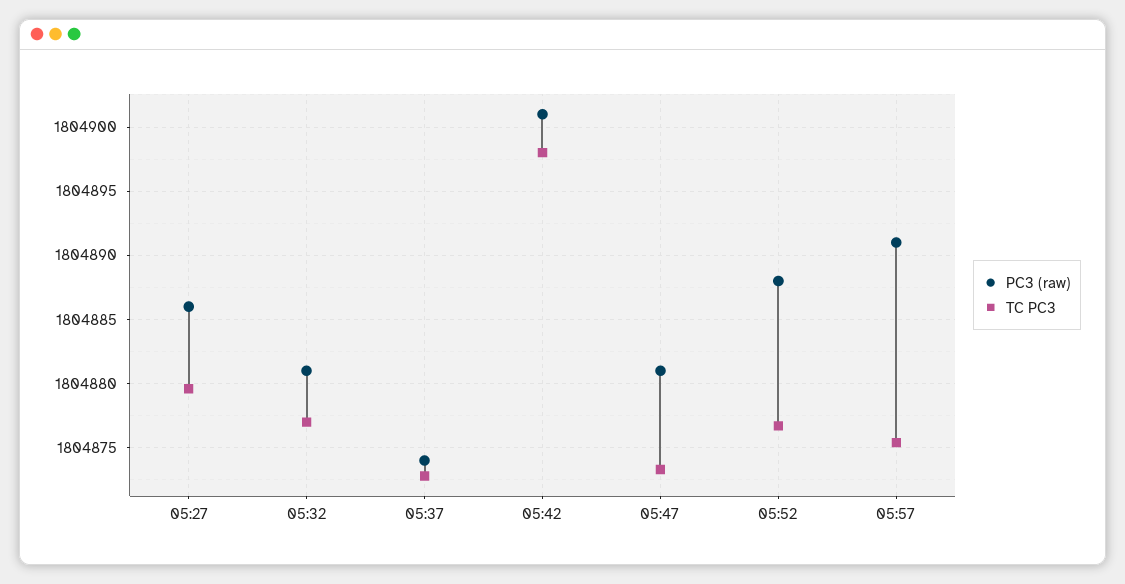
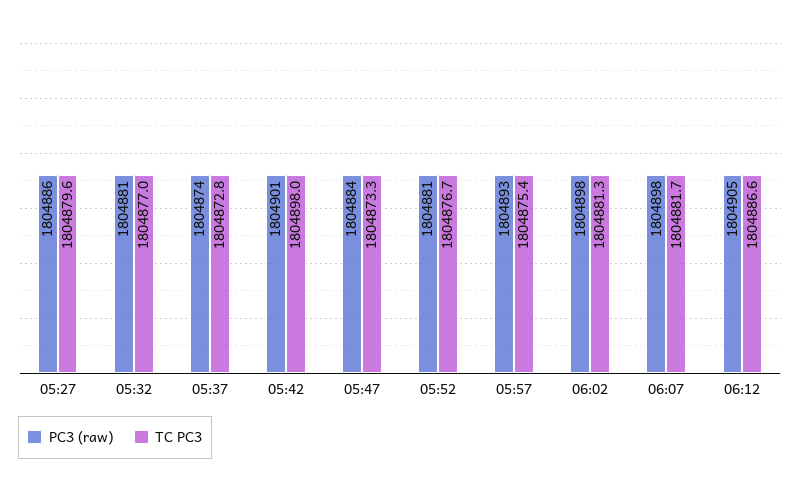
PC3 (raw), 05:47: 1804881 -> 1804884
PC3 (raw), 05:52: 1804888 -> 1804881
PC3 (raw), 05:57: 1804891 -> 1804893
PC3 (raw), 06:02: none -> 1804898
TC PC3, 06:02: none -> 1804881.3
PC3 (raw), 06:07: none -> 1804898
TC PC3, 06:07: none -> 1804881.7
PC3 (raw), 06:12: none -> 1804905
TC PC3, 06:12: none -> 1804886.6

